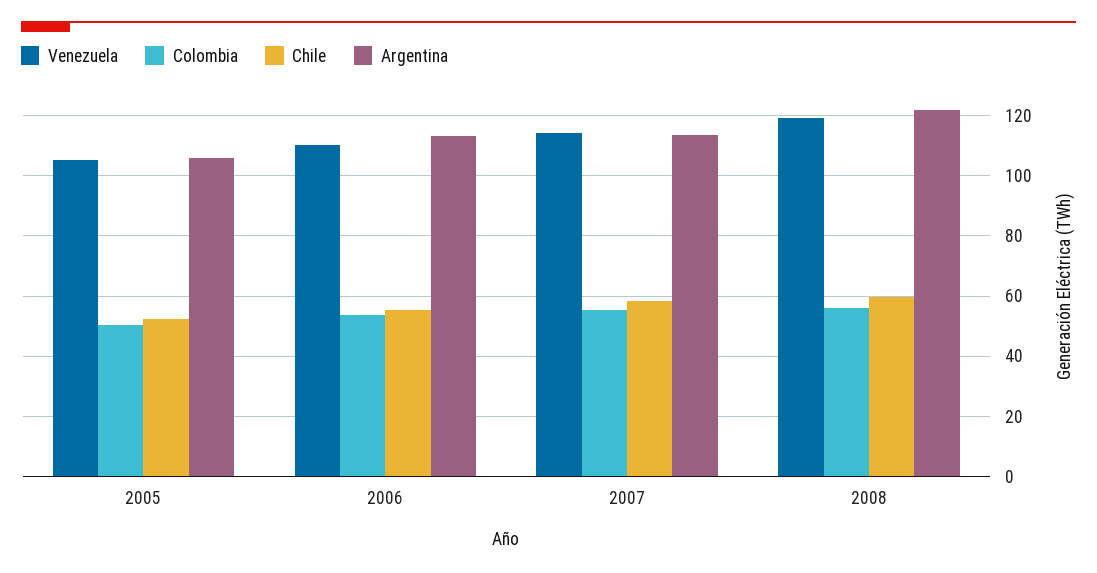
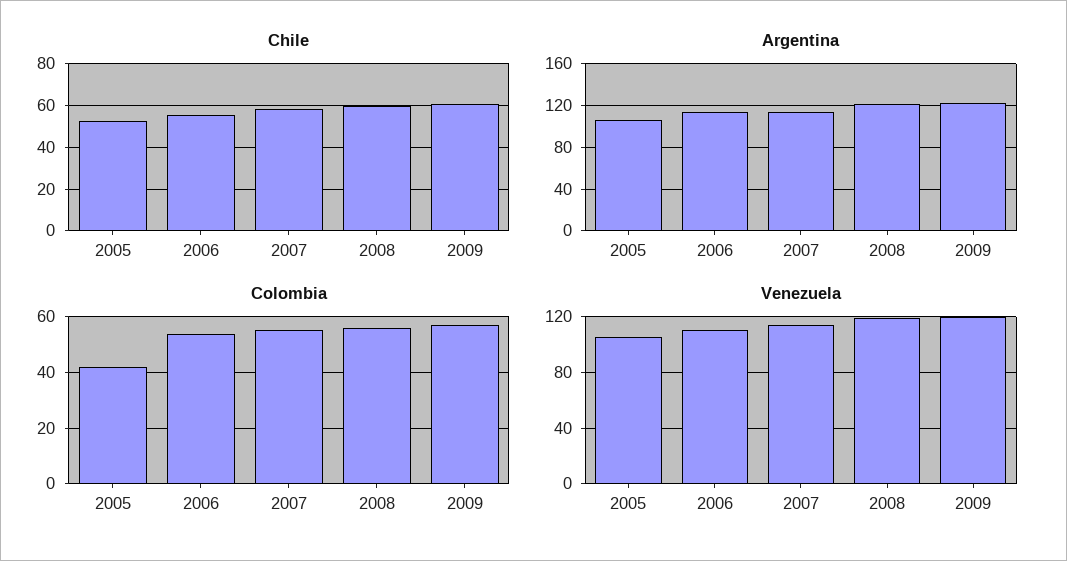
Colombia, 2005: 50 -> 42.5
Chile, 2009: none -> 60
Argentina, 2009: none -> 120
Colombia, 2009: none -> 57.5
Venezuela, 2009: none -> 120

